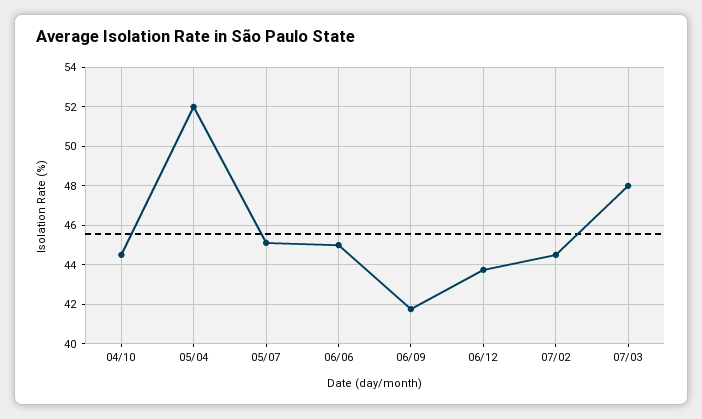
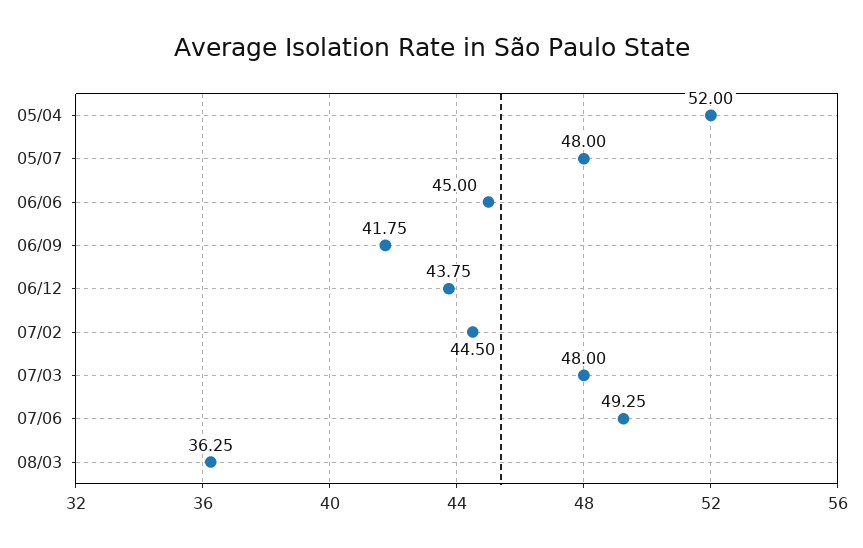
04/10: 44.5 -> none
05/07: 45 -> 48
07/06: none -> 49.25
08/03: none -> 36.25

